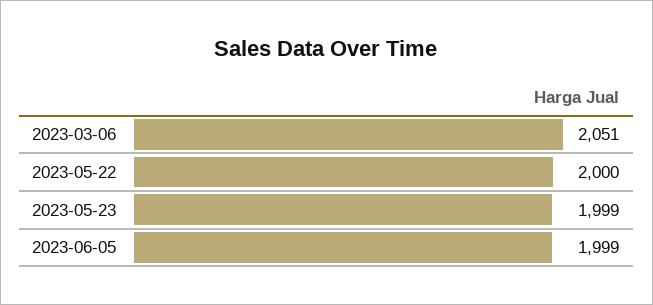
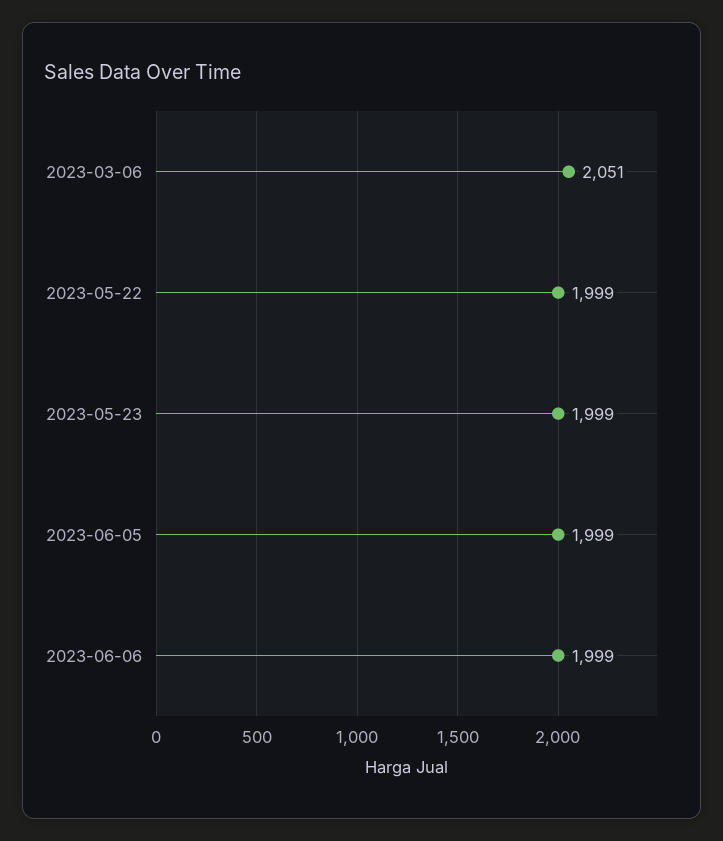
2023-05-22: 2000 -> 1999
2023-06-06: none -> 1999

